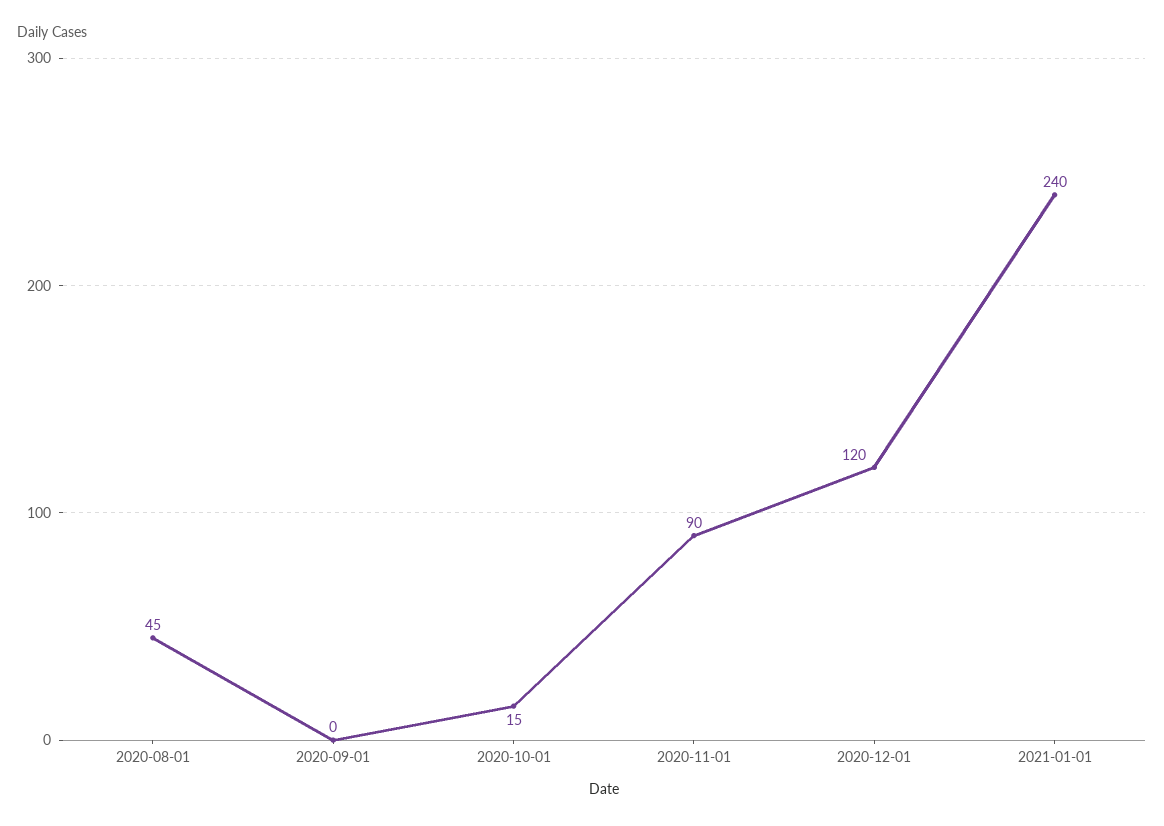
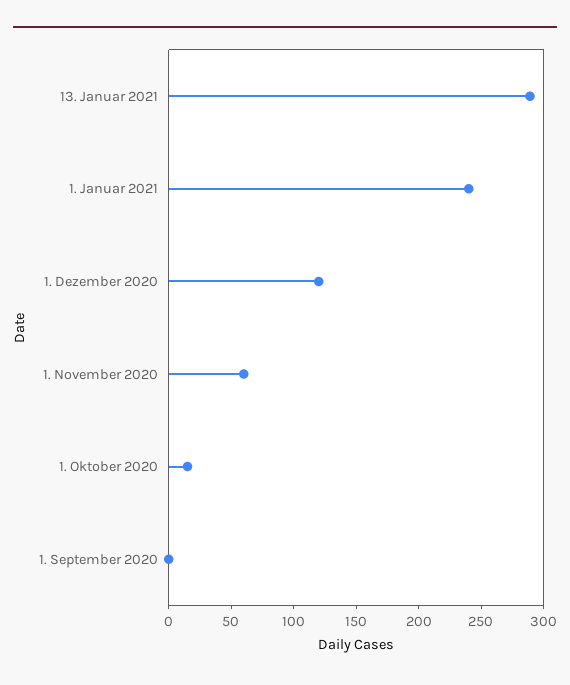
2020-08-01: 45 -> none
2020-11-01: 90 -> 60
13. Januar 2021: none -> 290

